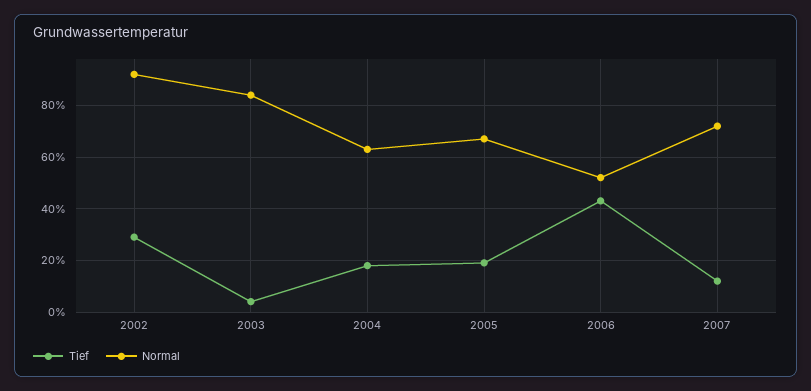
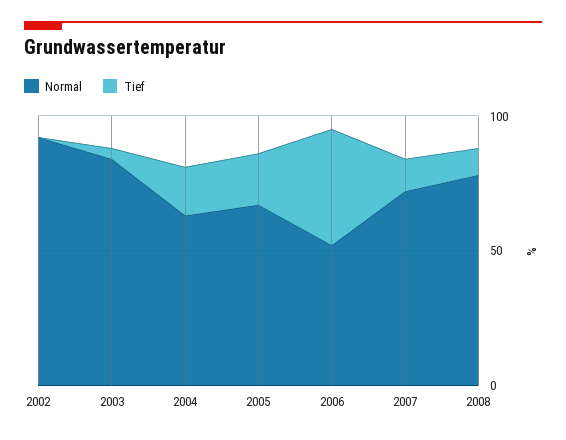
Tief, 2002: 30 -> 0
Normal, 2008: none -> 80
Tief, 2008: none -> 10

